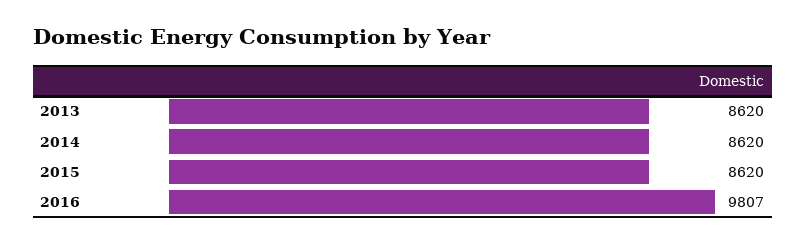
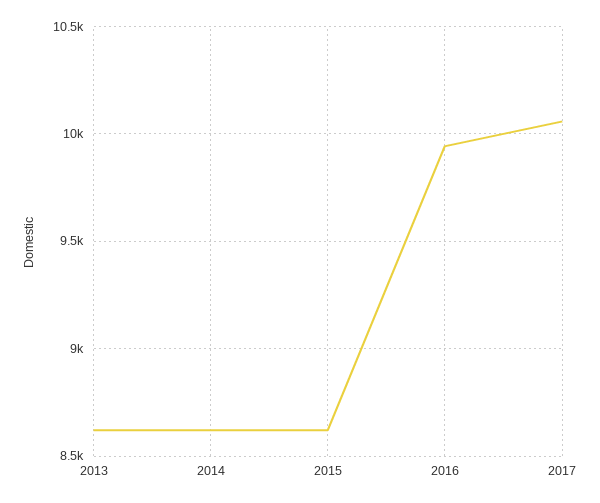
2016: 9807 -> 9950
2017: none -> 10050

